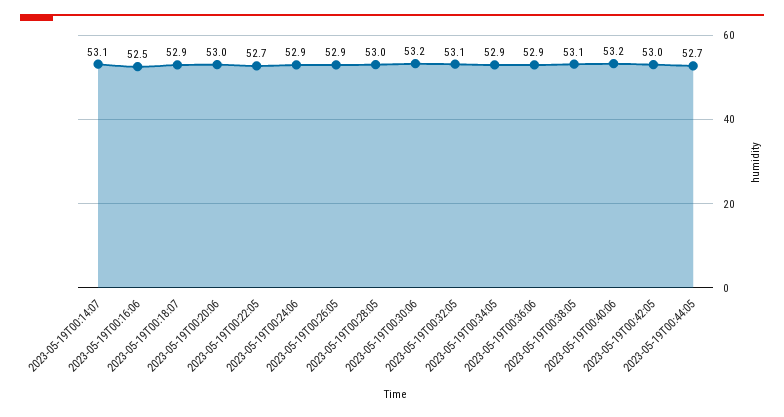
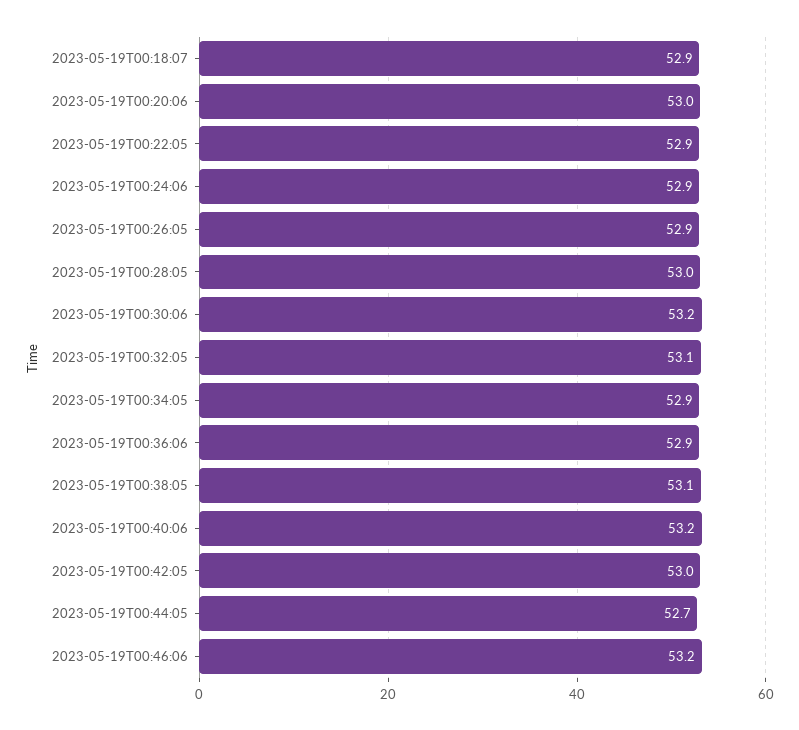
2023-05-19T00:14:07: 53.1 -> none
2023-05-19T00:16:06: 52.5 -> none
2023-05-19T00:22:05: 52.7 -> 52.9
2023-05-19T00:46:06: none -> 53.2

